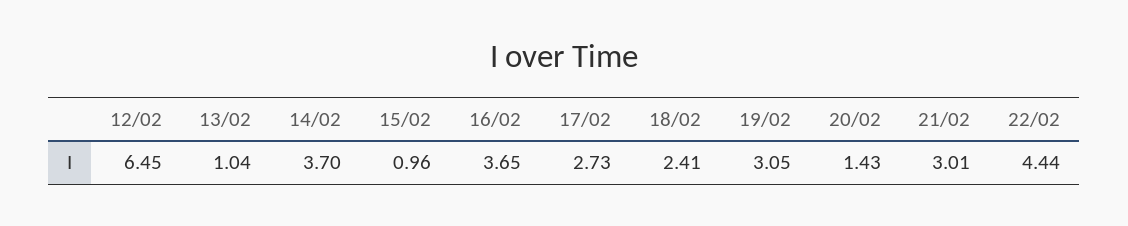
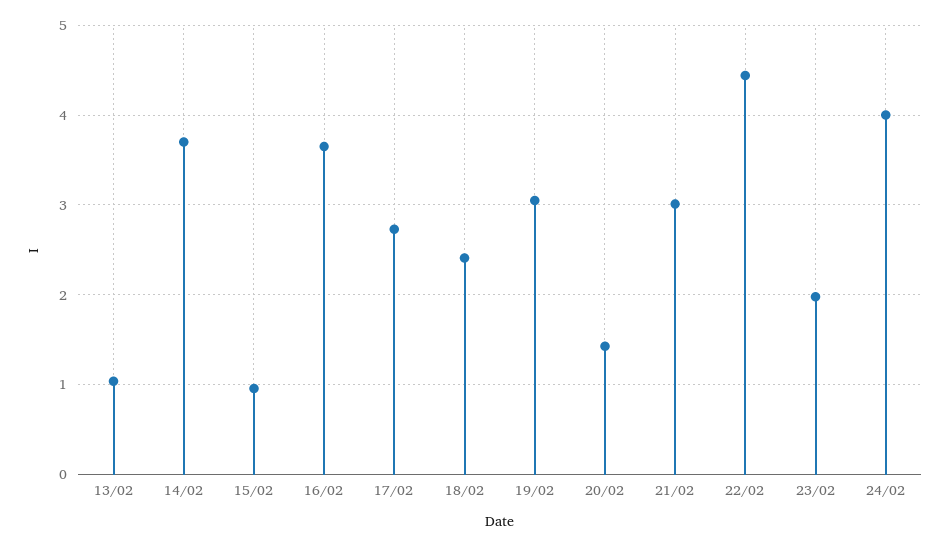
12/02: 6.45 -> none
23/02: none -> 2
24/02: none -> 4

